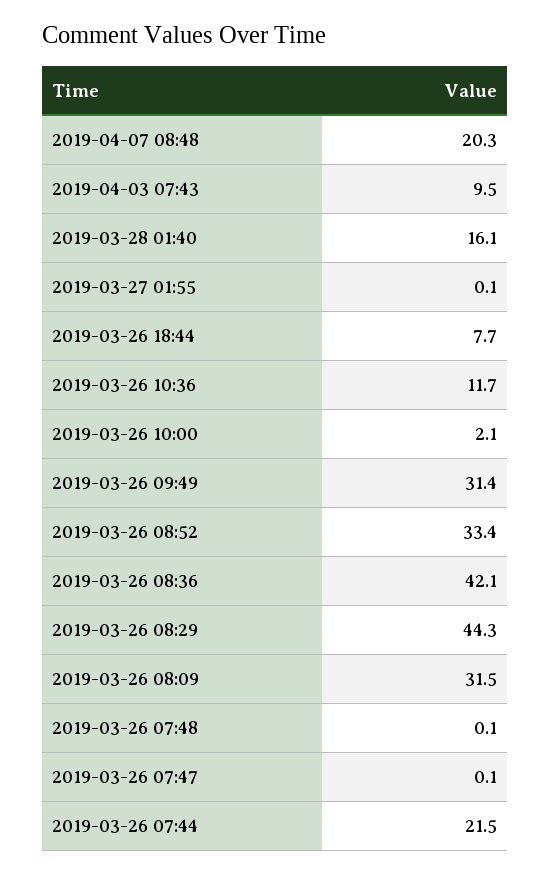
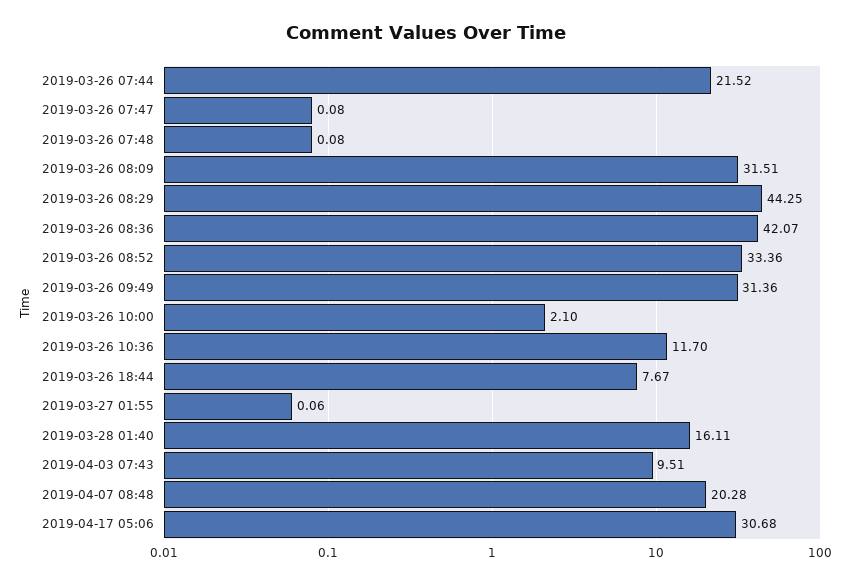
2019-04-17 05:06: none -> 30.68

